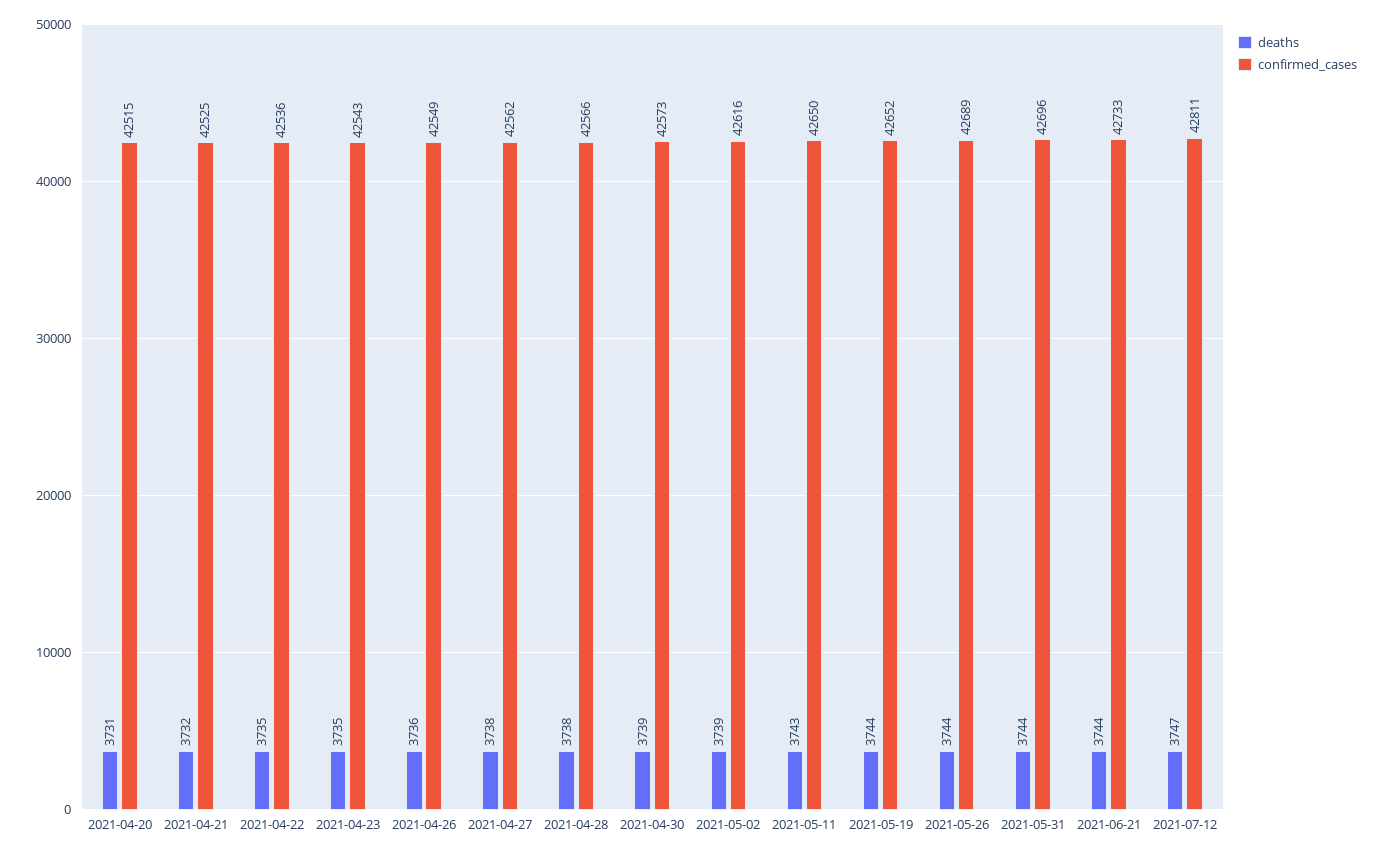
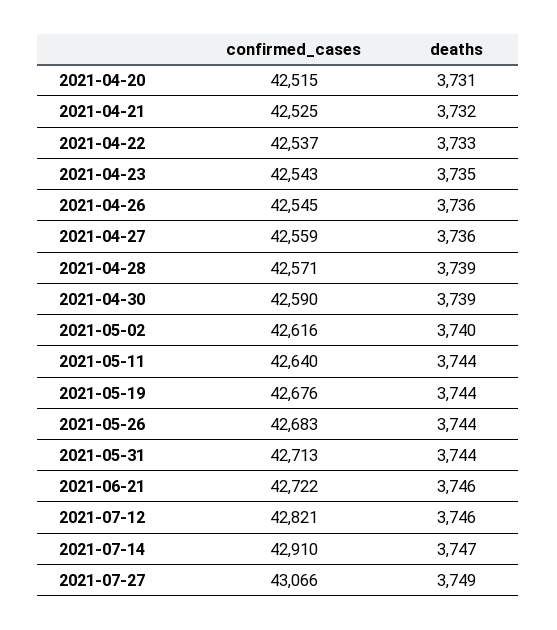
deaths, 2021-04-22: 3735 -> 3733
confirmed_cases, 2021-04-22: 42536 -> 42537
confirmed_cases, 2021-04-26: 42549 -> 42545
deaths, 2021-04-27: 3738 -> 3736
confirmed_cases, 2021-04-27: 42562 -> 42559
deaths, 2021-04-28: 3738 -> 3739
confirmed_cases, 2021-04-28: 42566 -> 42571
confirmed_cases, 2021-04-30: 42573 -> 42590
deaths, 2021-05-02: 3739 -> 3740
deaths, 2021-05-11: 3743 -> 3744
confirmed_cases, 2021-05-11: 42650 -> 42640
confirmed_cases, 2021-05-19: 42652 -> 42676
confirmed_cases, 2021-05-26: 42689 -> 42683
confirmed_cases, 2021-05-31: 42696 -> 42713
deaths, 2021-06-21: 3744 -> 3746
confirmed_cases, 2021-06-21: 42733 -> 42722
deaths, 2021-07-12: 3747 -> 3746
confirmed_cases, 2021-07-12: 42811 -> 42821
confirmed_cases, 2021-07-14: none -> 42910
deaths, 2021-07-14: none -> 3747
confirmed_cases, 2021-07-27: none -> 43066
deaths, 2021-07-27: none -> 3749

